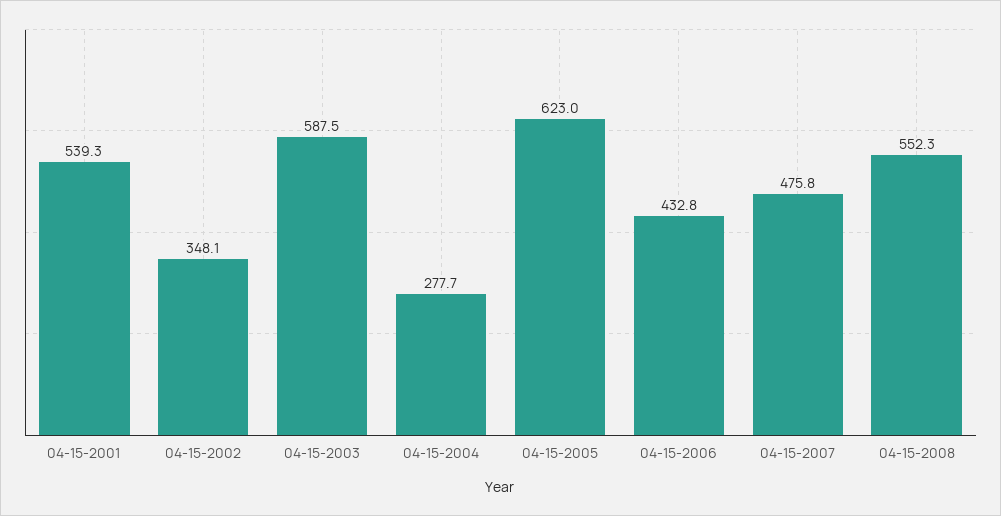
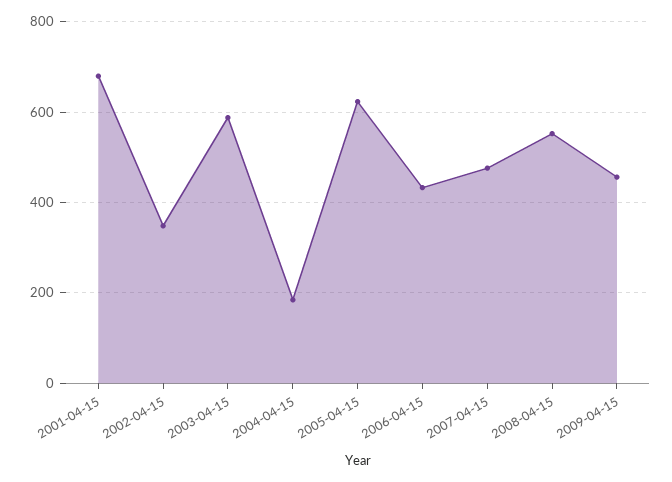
04-15-2001: 539.3 -> 680
04-15-2004: 277.7 -> 180
2009-04-15: none -> 460

